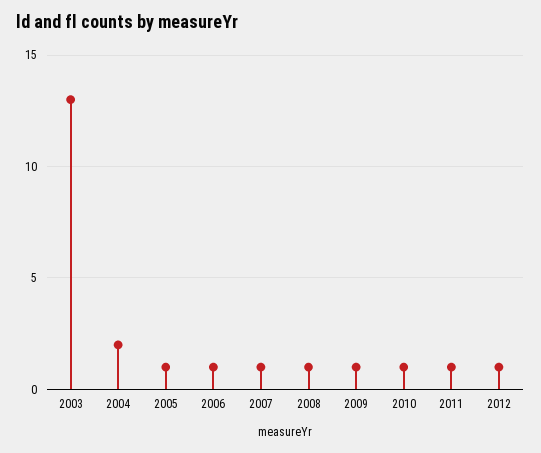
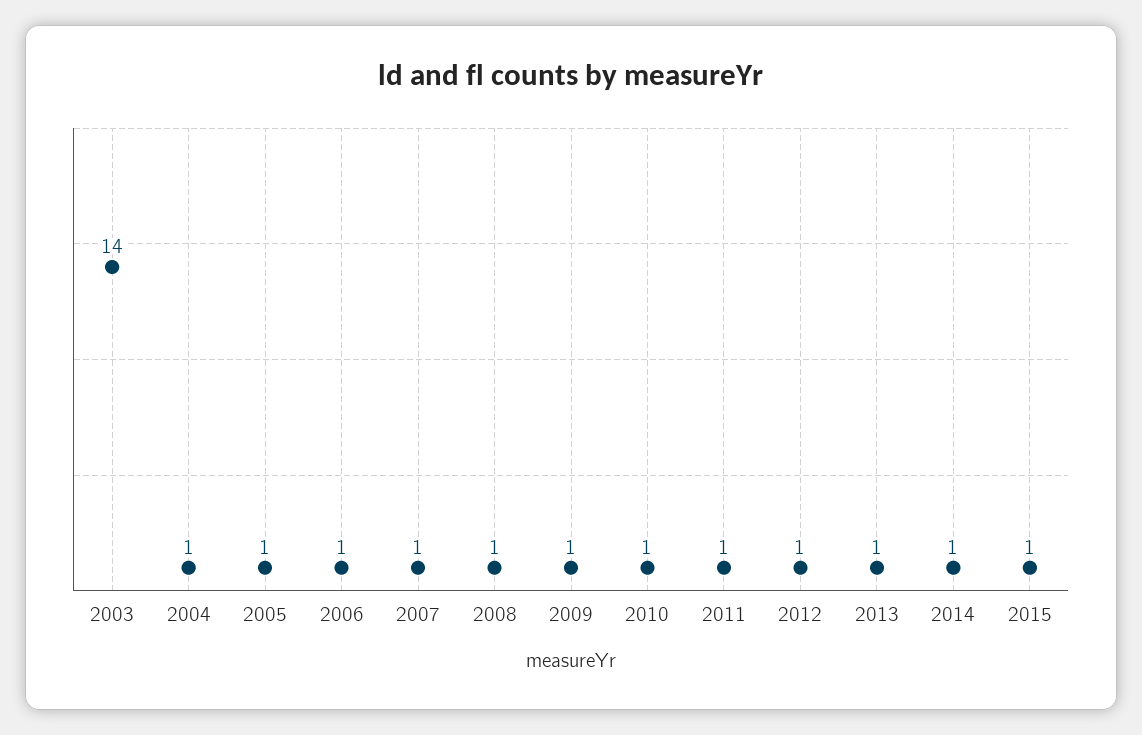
2003: 13 -> 14
2004: 2 -> 1
2013: none -> 1
2014: none -> 1
2015: none -> 1

